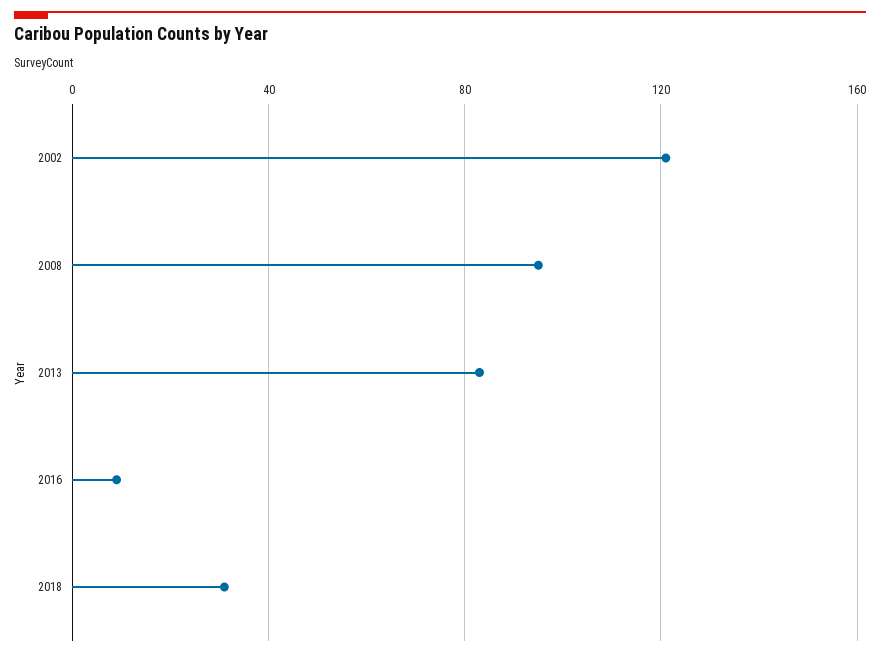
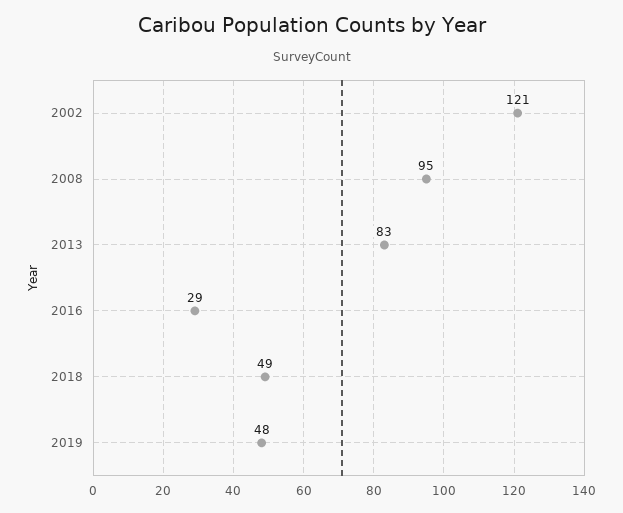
2016: 10 -> 29
2018: 30 -> 49
2019: none -> 48

